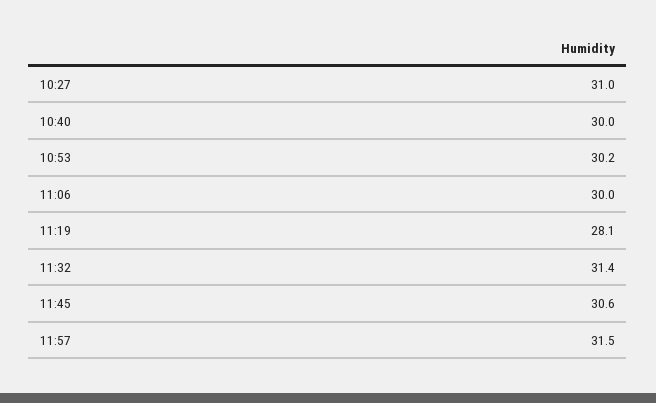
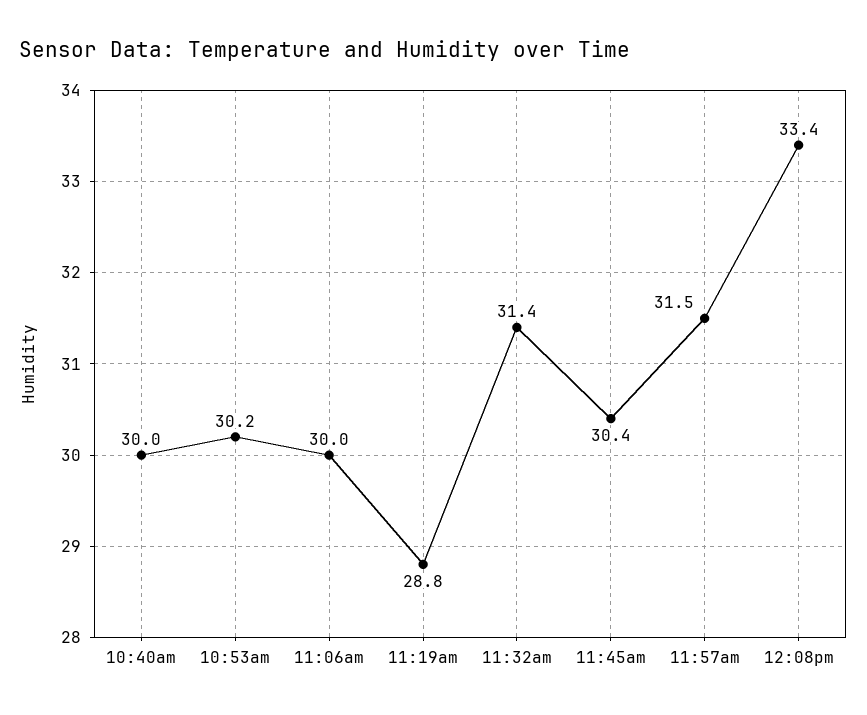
10:27: 31 -> none
11:19: 28.1 -> 28.8
11:45: 30.6 -> 30.4
12:08pm: none -> 33.4

